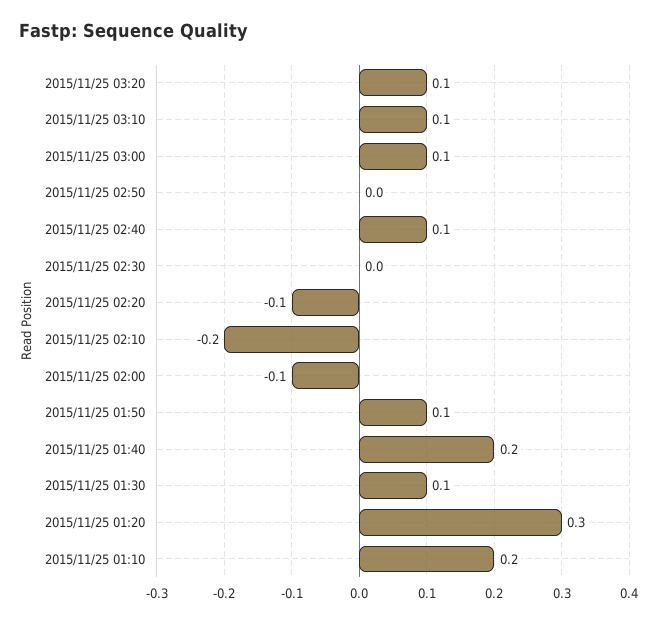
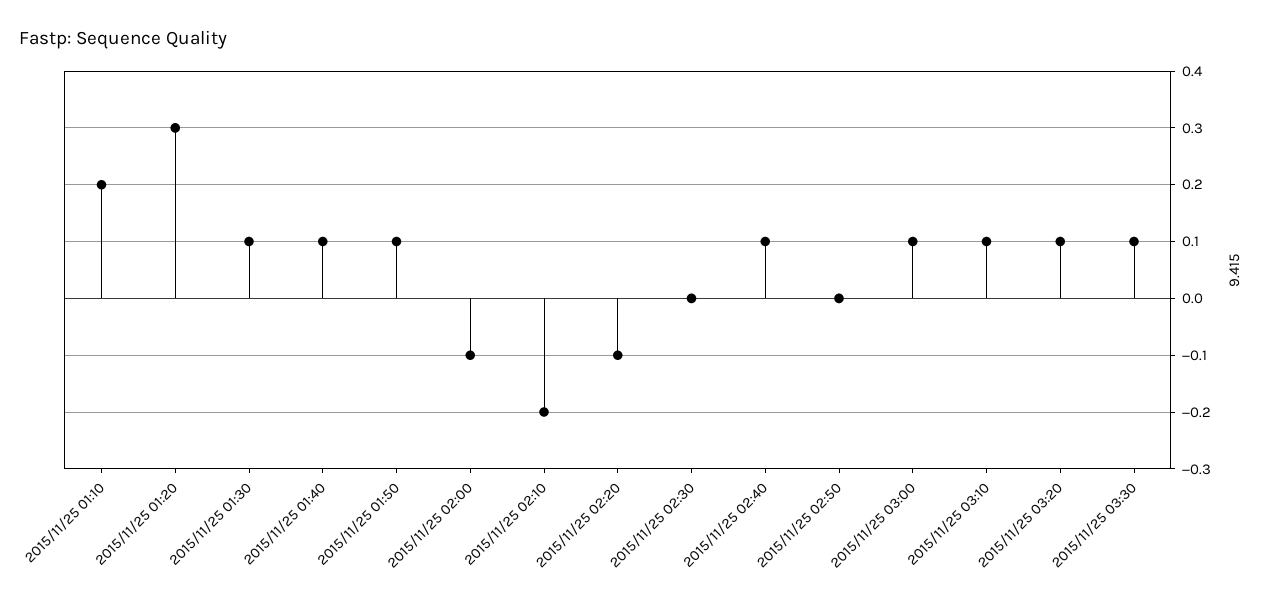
2015/11/25 01:40: 0.2 -> 0.1
2015/11/25 03:30: none -> 0.1

